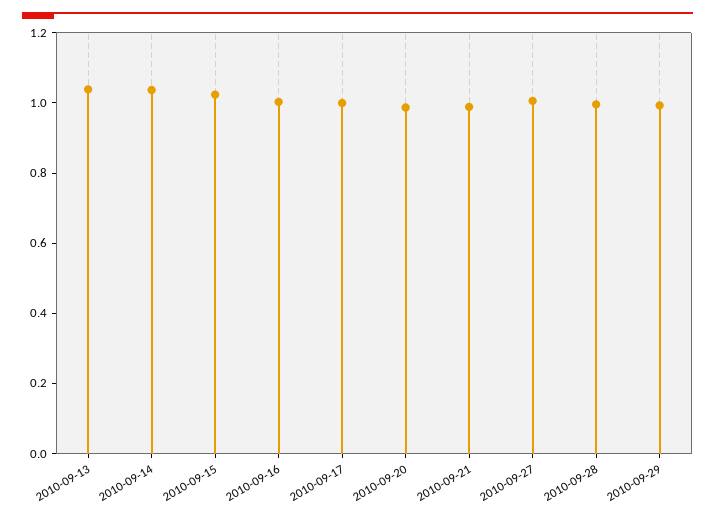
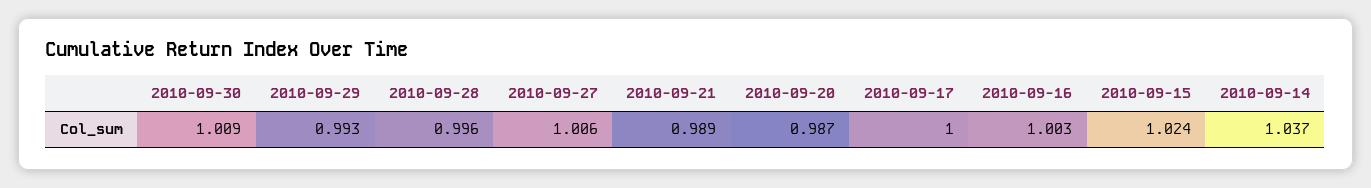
2010-09-13: 1.05 -> none
2010-09-30: none -> 1.009

